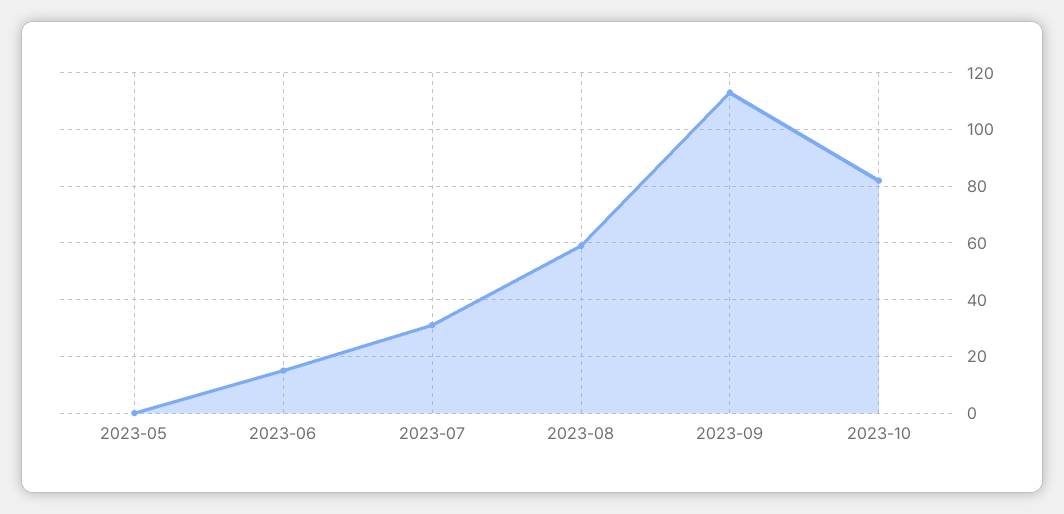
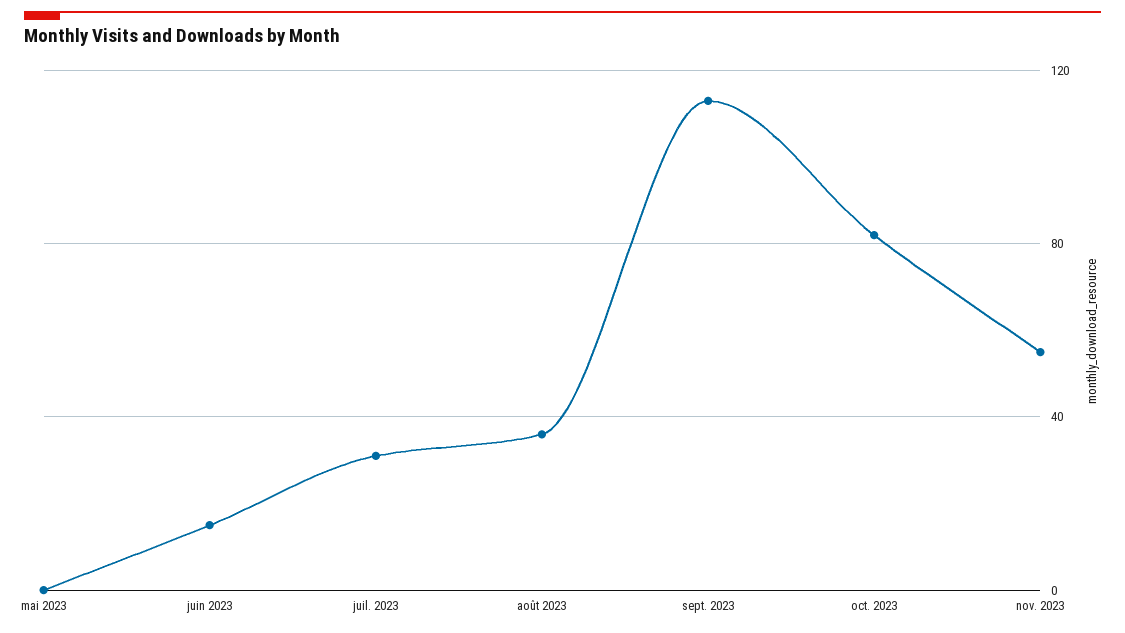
2023-08: 60 -> 35
nov. 2023: none -> 55

